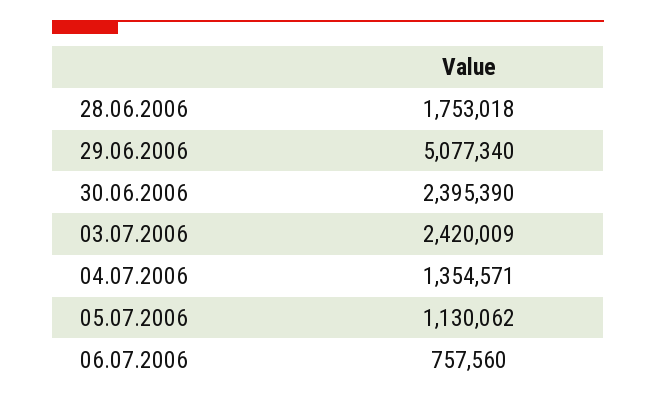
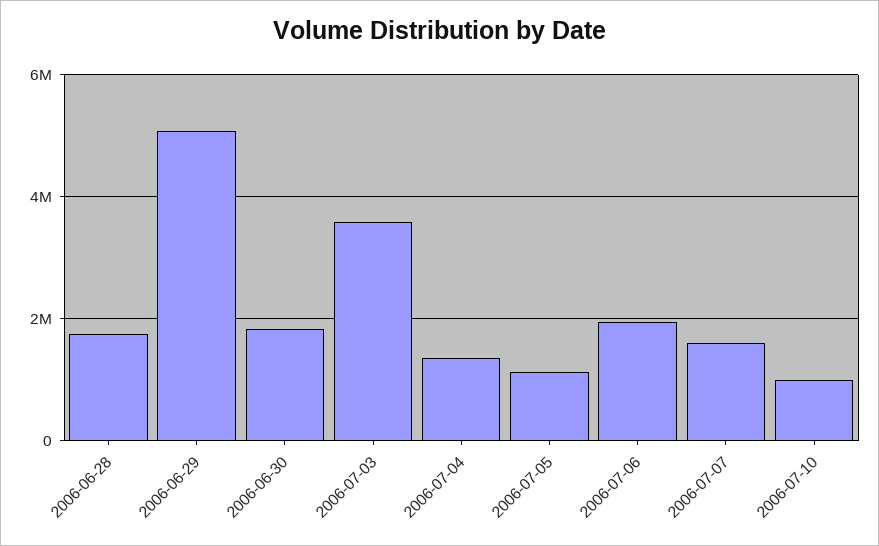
30.06.2006: 2395390 -> 1800000
03.07.2006: 2420009 -> 3600000
06.07.2006: 757560 -> 2000000
2006-07-07: none -> 1600000
2006-07-10: none -> 1000000

